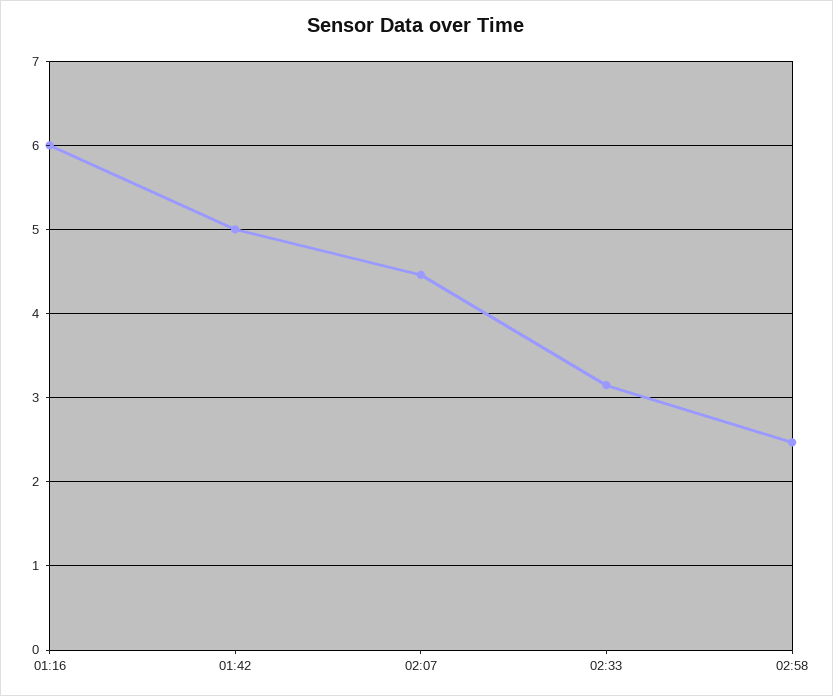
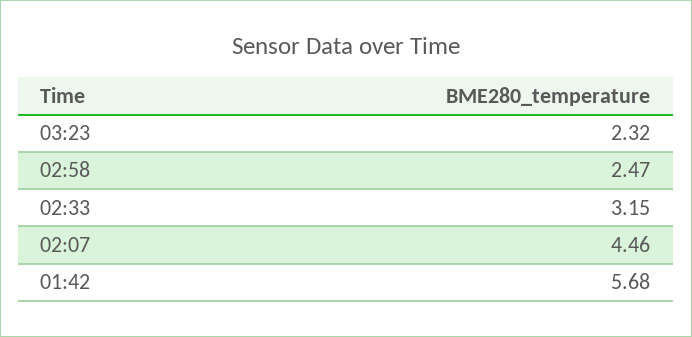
01:16: 6 -> none
01:42: 5 -> 5.68
03:23: none -> 2.32

